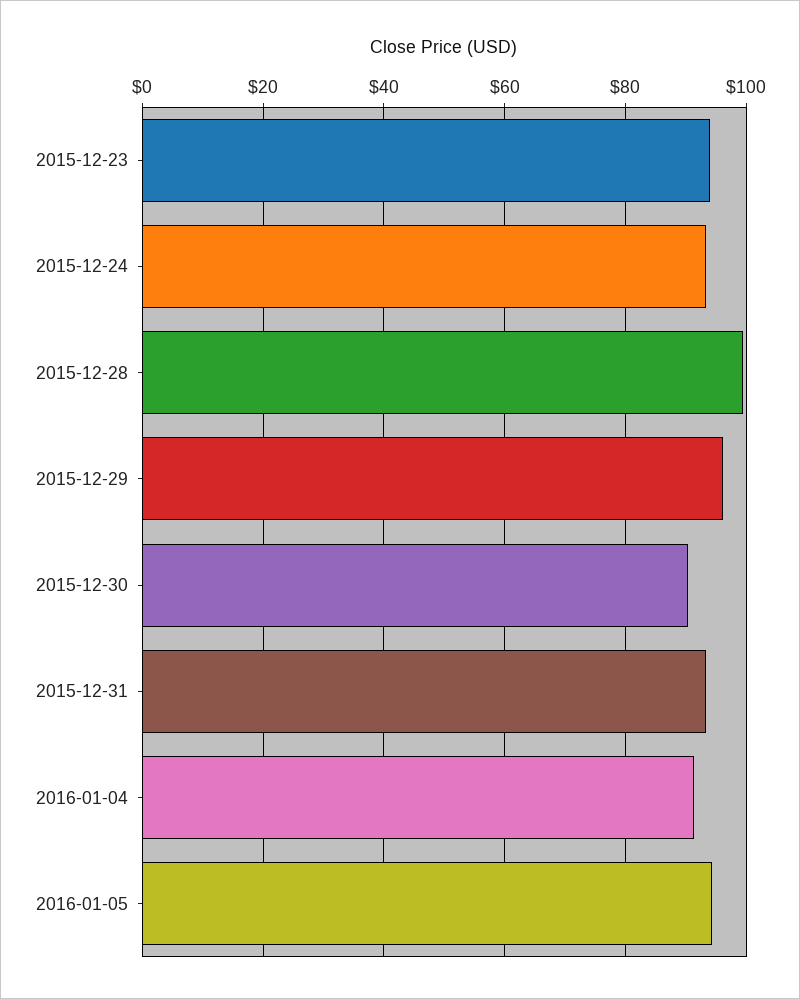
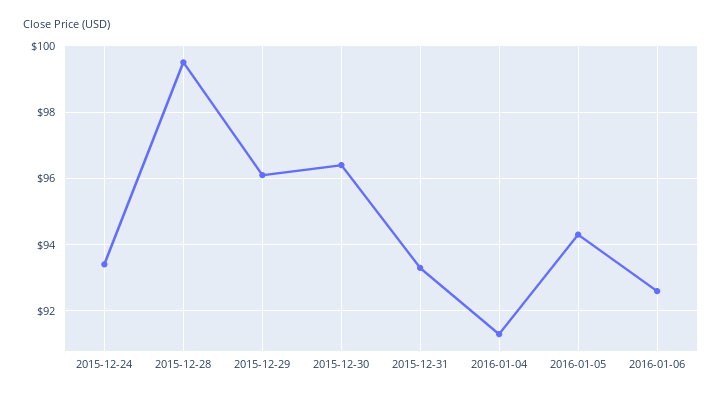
2015-12-23: 94 -> none
2015-12-30: 90 -> 96.5
2016-01-06: none -> 92.5

